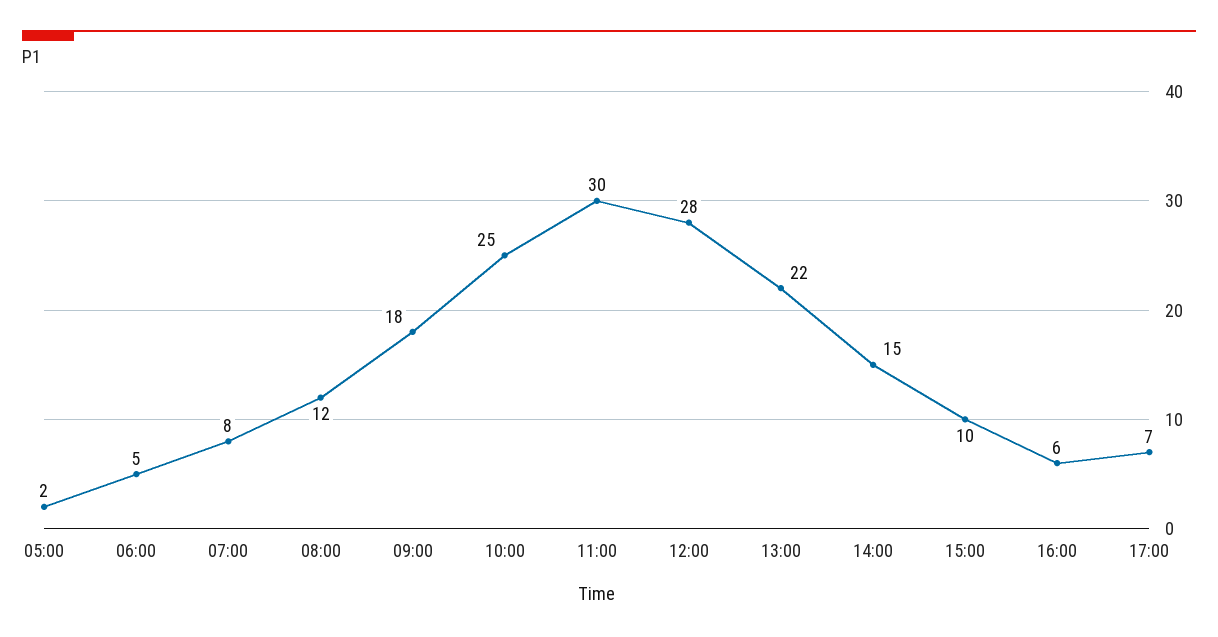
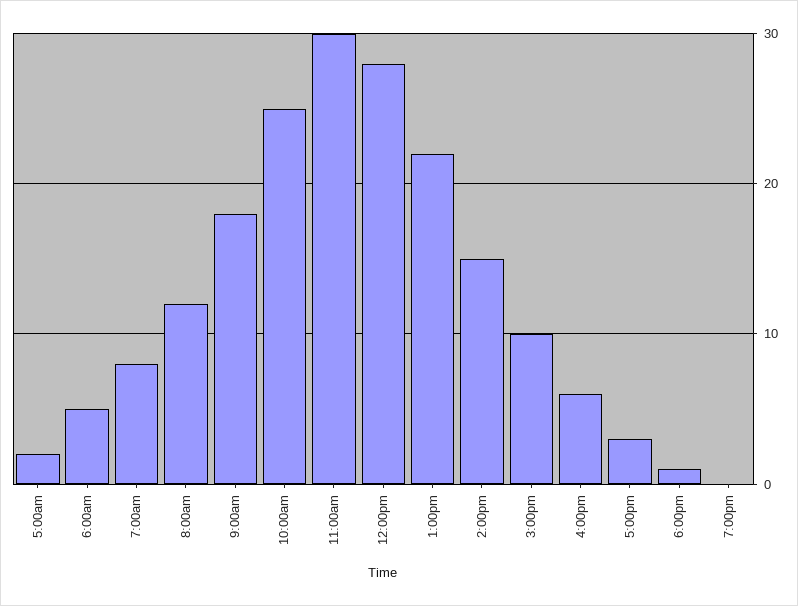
17:00: 7 -> 3
6:00pm: none -> 1
7:00pm: none -> 0

